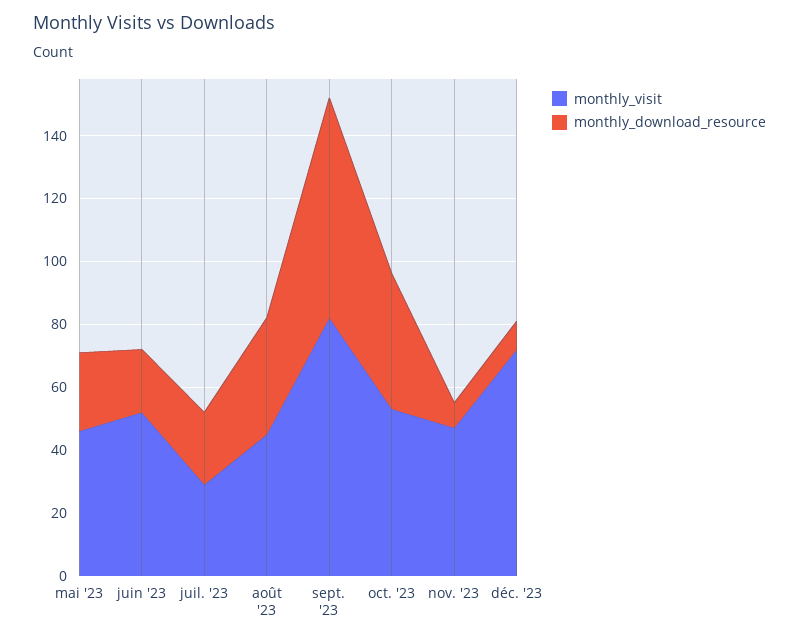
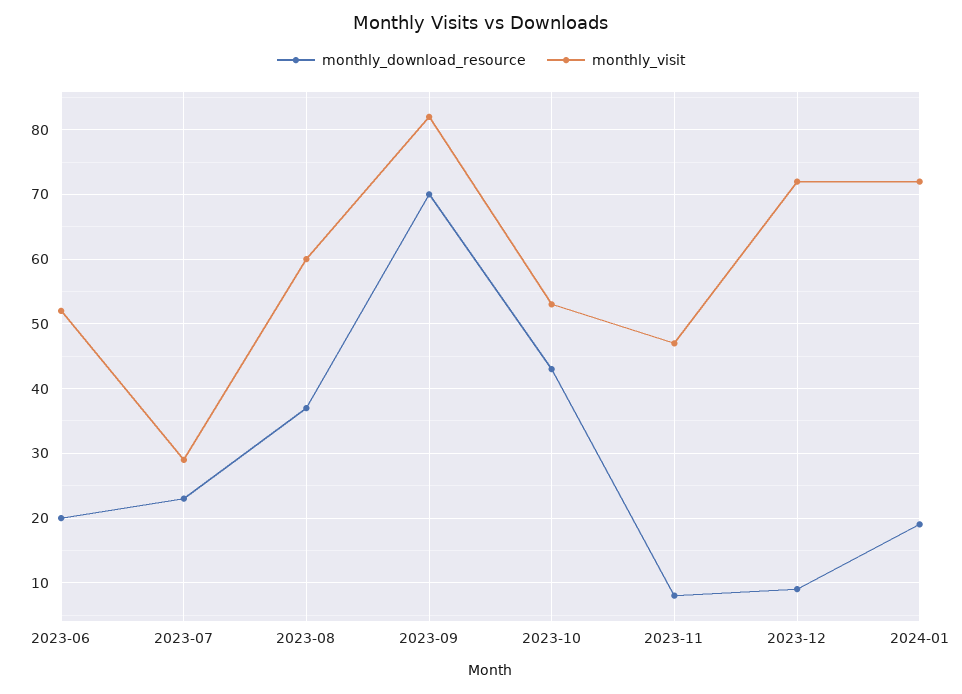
monthly_visit, mai '23: 45 -> none
monthly_download_resource, mai '23: 25 -> none
monthly_visit, août '23: 45 -> 60
monthly_download_resource, 2024-01: none -> 19
monthly_visit, 2024-01: none -> 72

